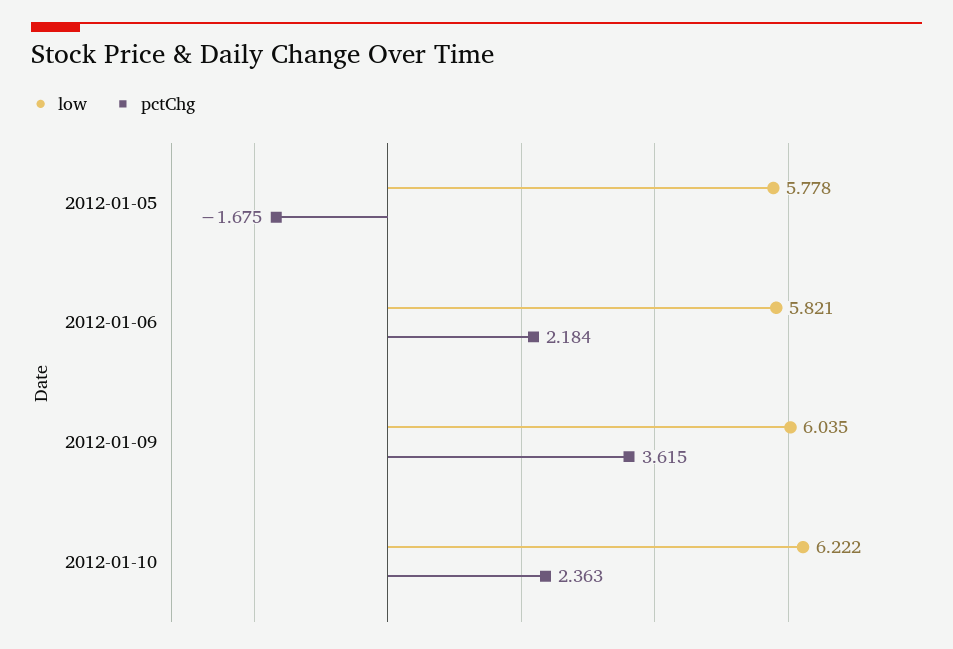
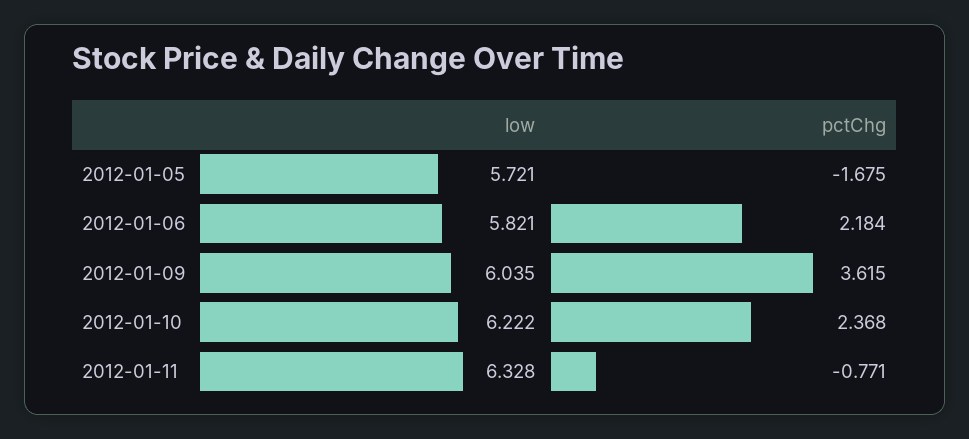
low, 2012-01-05: 5.778 -> 5.721
pctChg, 2012-01-10: 2.363 -> 2.368
low, 2012-01-11: none -> 6.328
pctChg, 2012-01-11: none -> -0.771

